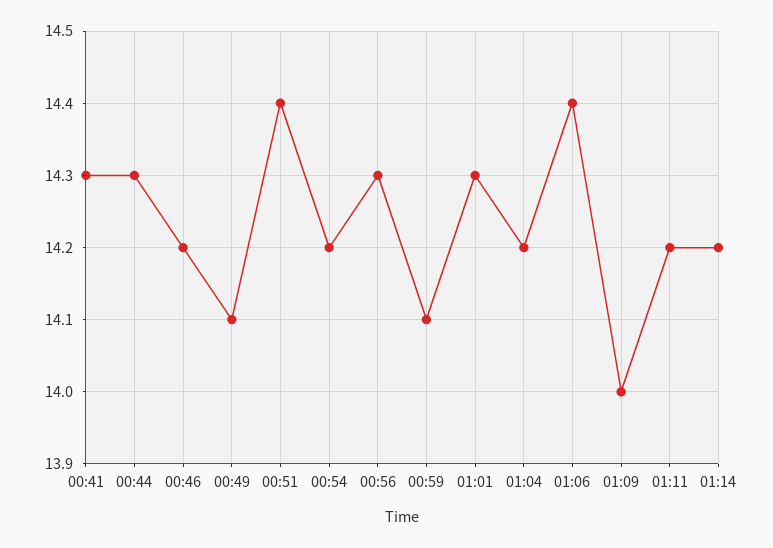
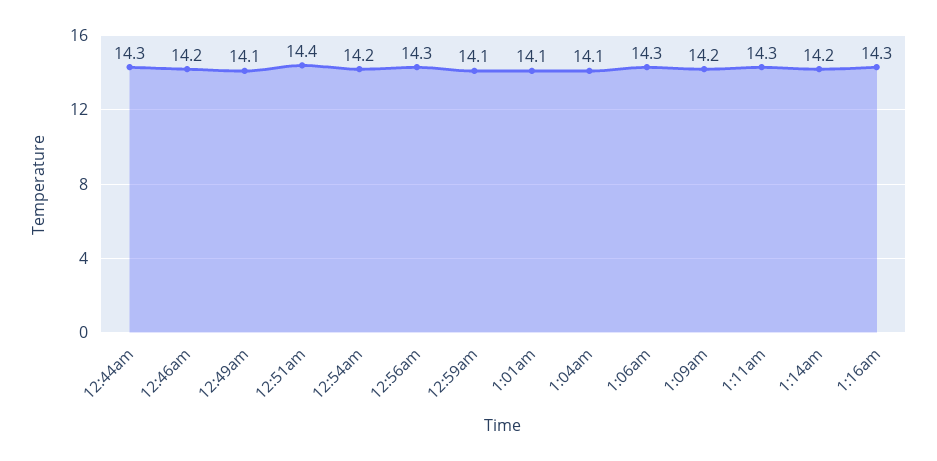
00:41: 14.3 -> none
01:01: 14.3 -> 14.1
01:04: 14.2 -> 14.1
01:06: 14.4 -> 14.3
01:09: 14 -> 14.2
01:11: 14.2 -> 14.3
1:16am: none -> 14.3

